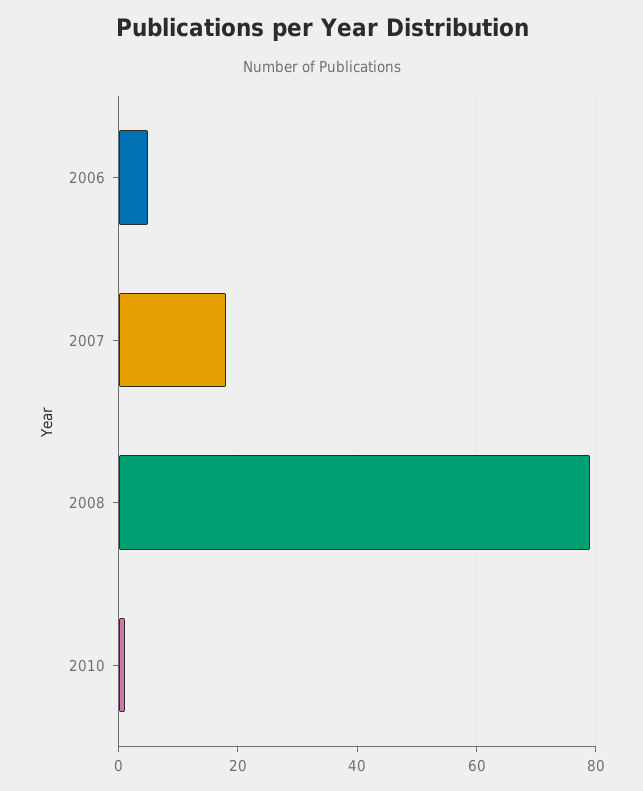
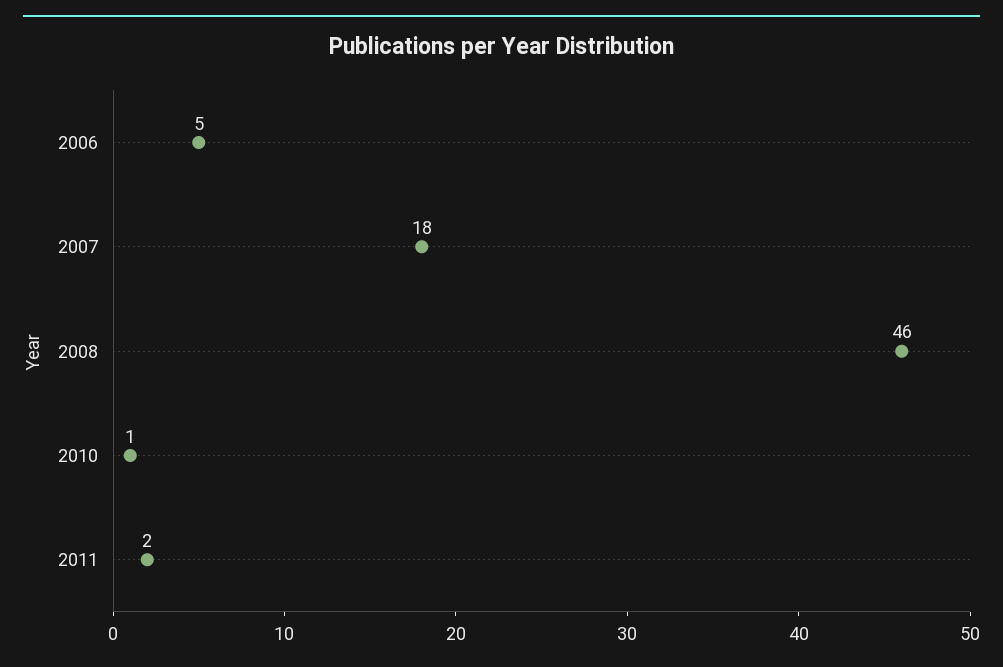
2008: 80 -> 46
2011: none -> 2

